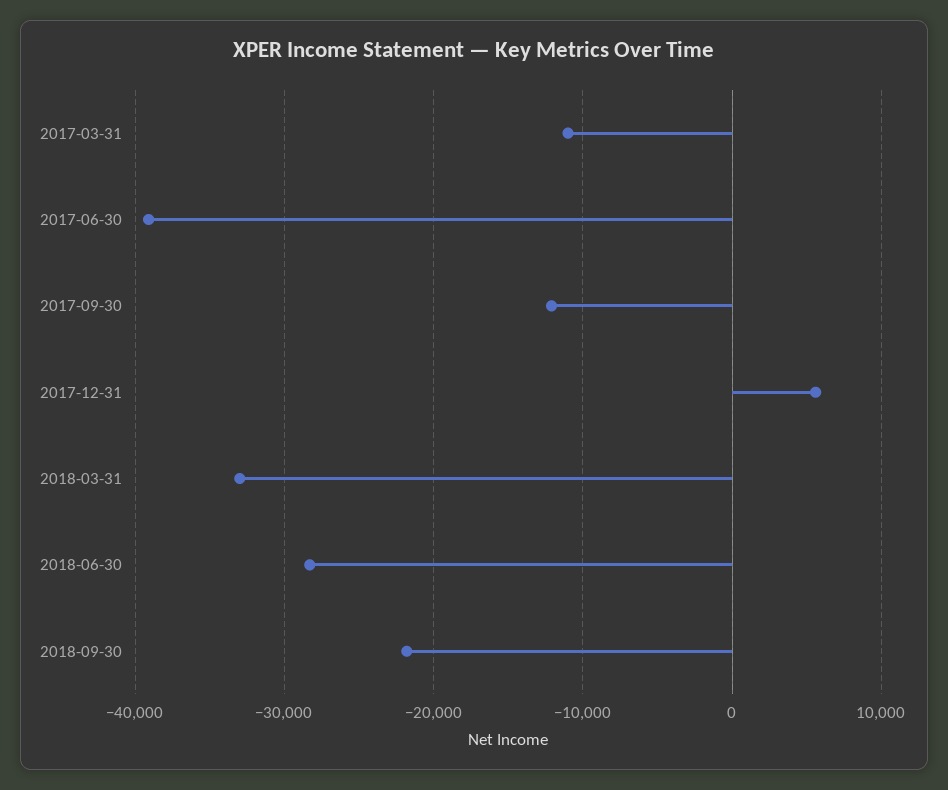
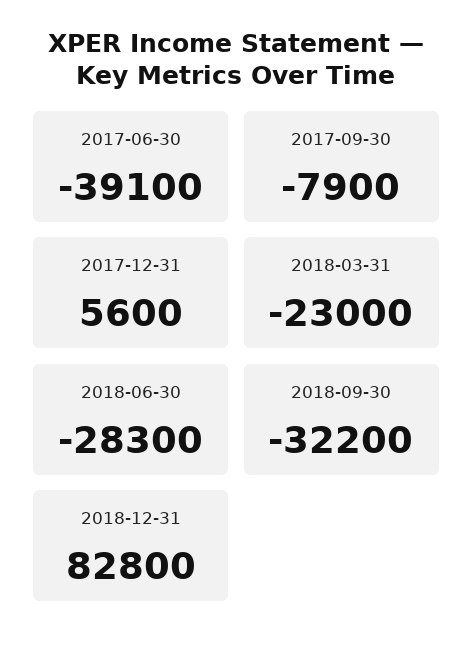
2017-03-31: -11000 -> none
2017-09-30: -12000 -> -7900
2018-03-31: -33000 -> -23000
2018-09-30: -22000 -> -32200
2018-12-31: none -> 82800

